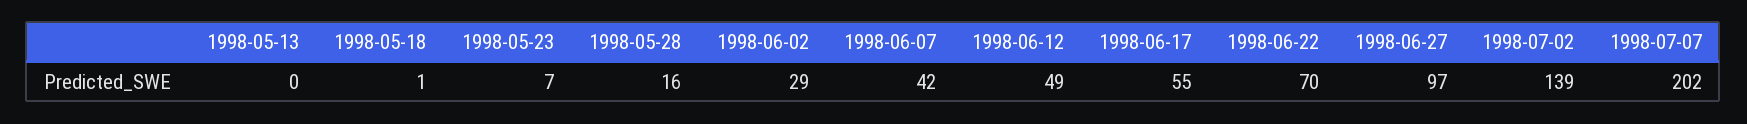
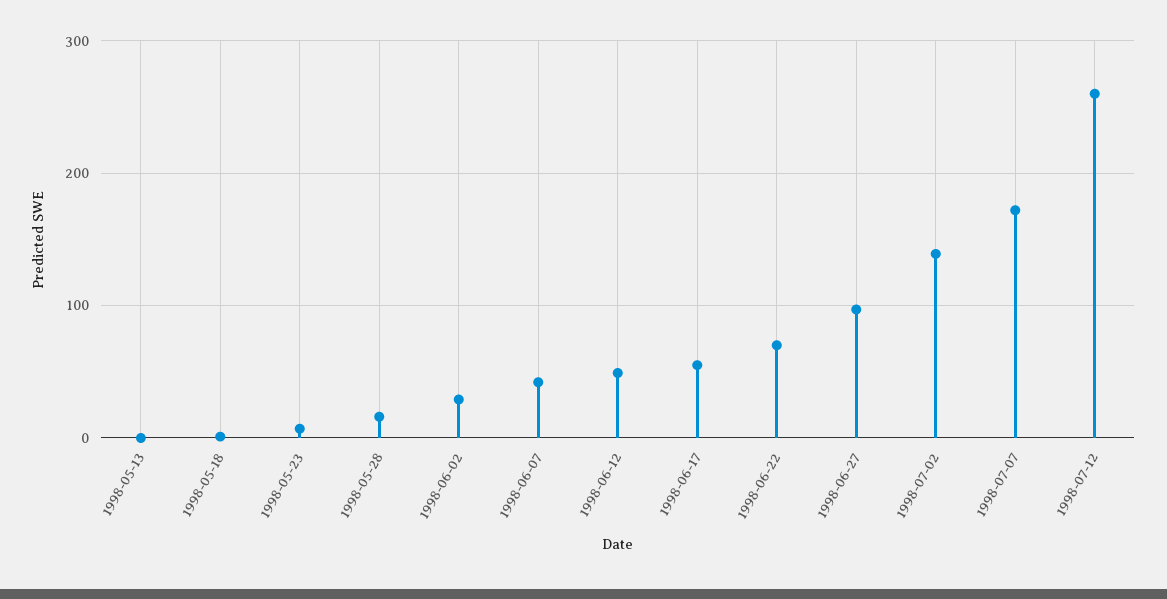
1998-07-07: 202 -> 170
1998-07-12: none -> 260

